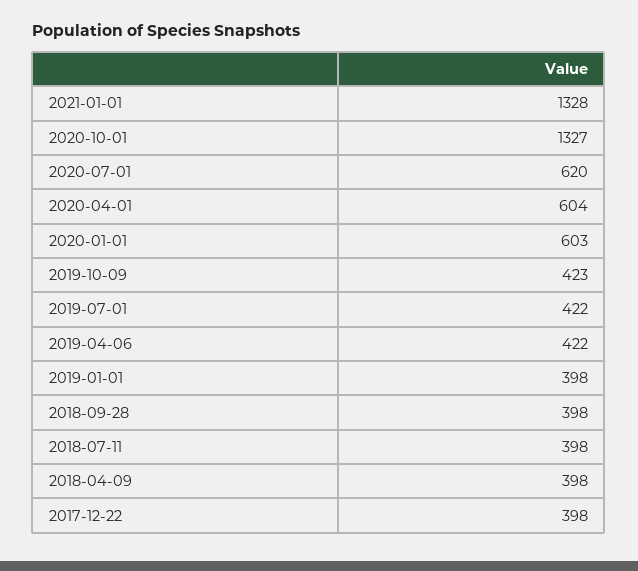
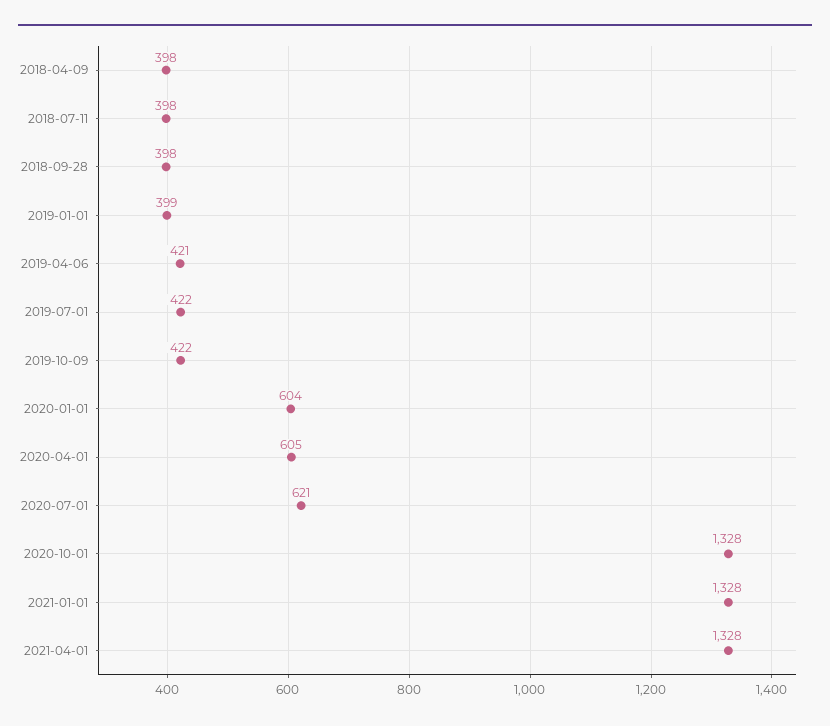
2020-10-01: 1327 -> 1328
2020-07-01: 620 -> 621
2020-04-01: 604 -> 605
2020-01-01: 603 -> 604
2019-10-09: 423 -> 422
2019-04-06: 422 -> 421
2019-01-01: 398 -> 399
2017-12-22: 398 -> none
2021-04-01: none -> 1328

